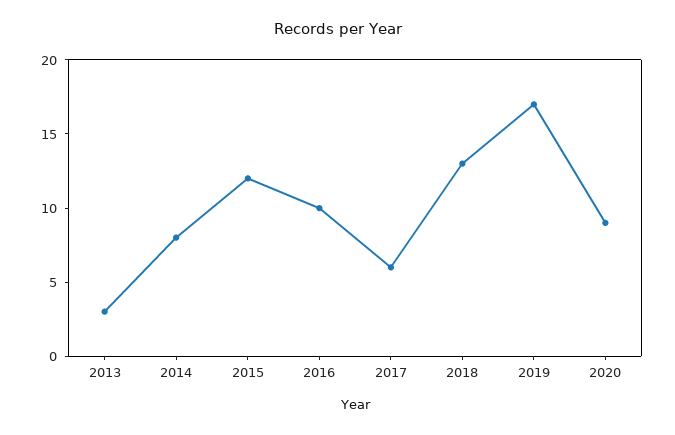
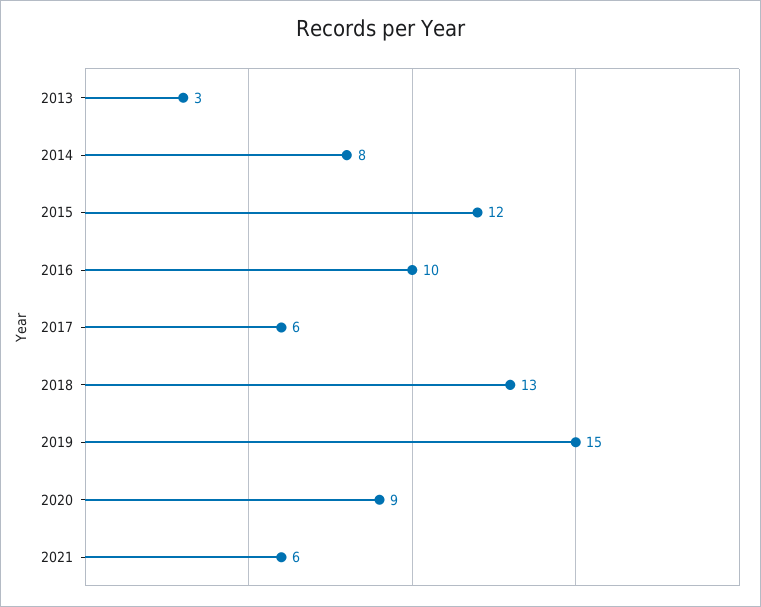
2019: 17 -> 15
2021: none -> 6

